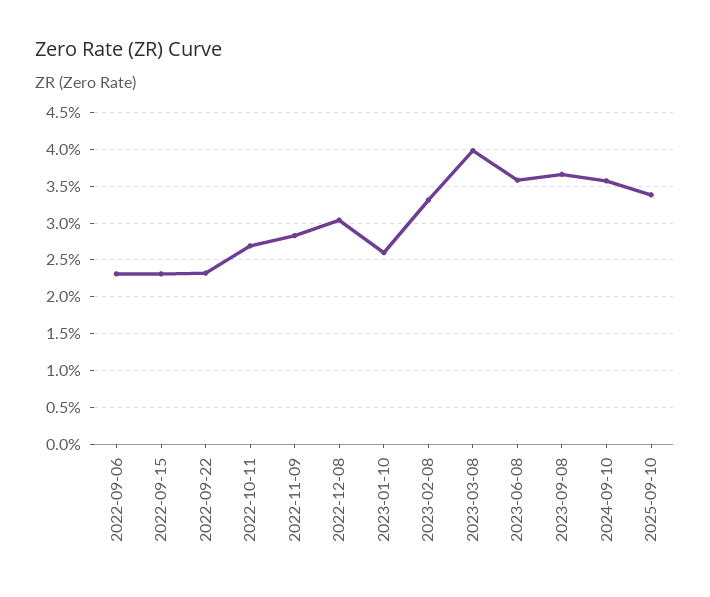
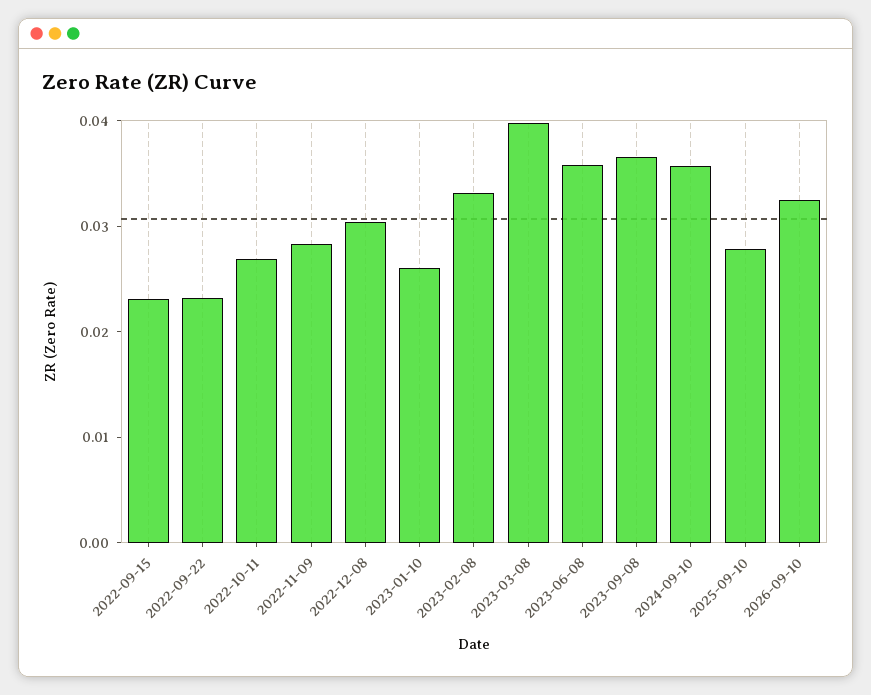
2022-09-06: 0.023 -> none
2025-09-10: 0.034 -> 0.028
2026-09-10: none -> 0.032

